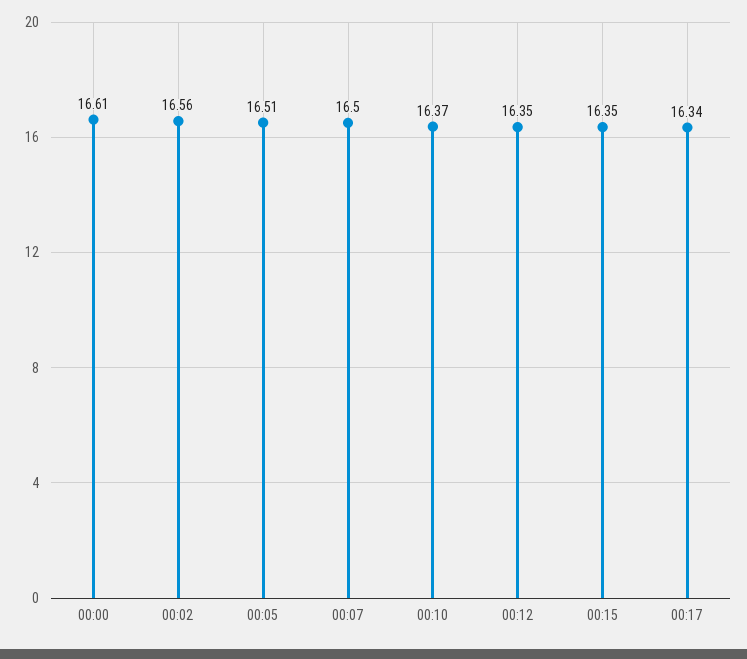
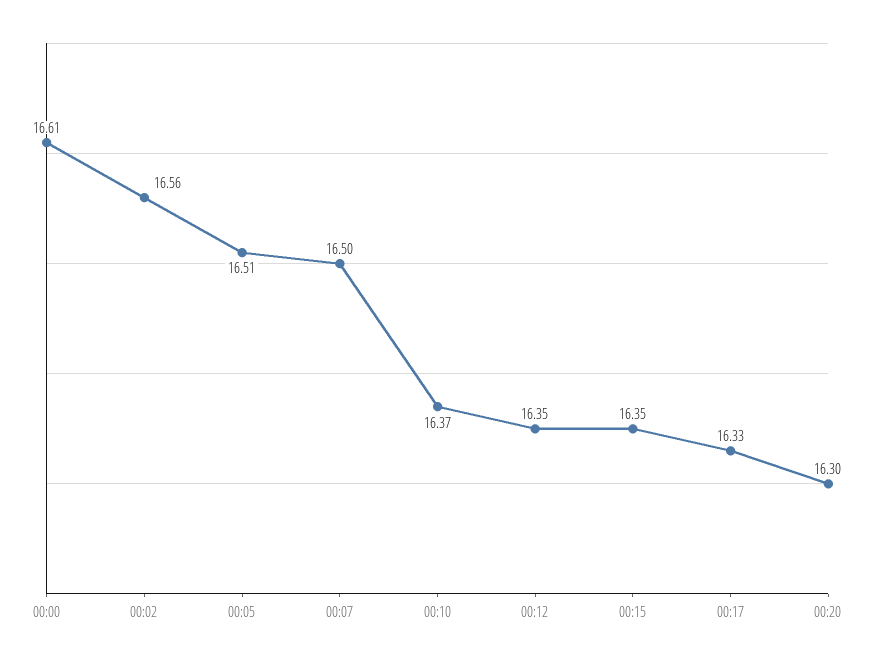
00:17: 16.34 -> 16.33
00:20: none -> 16.3

